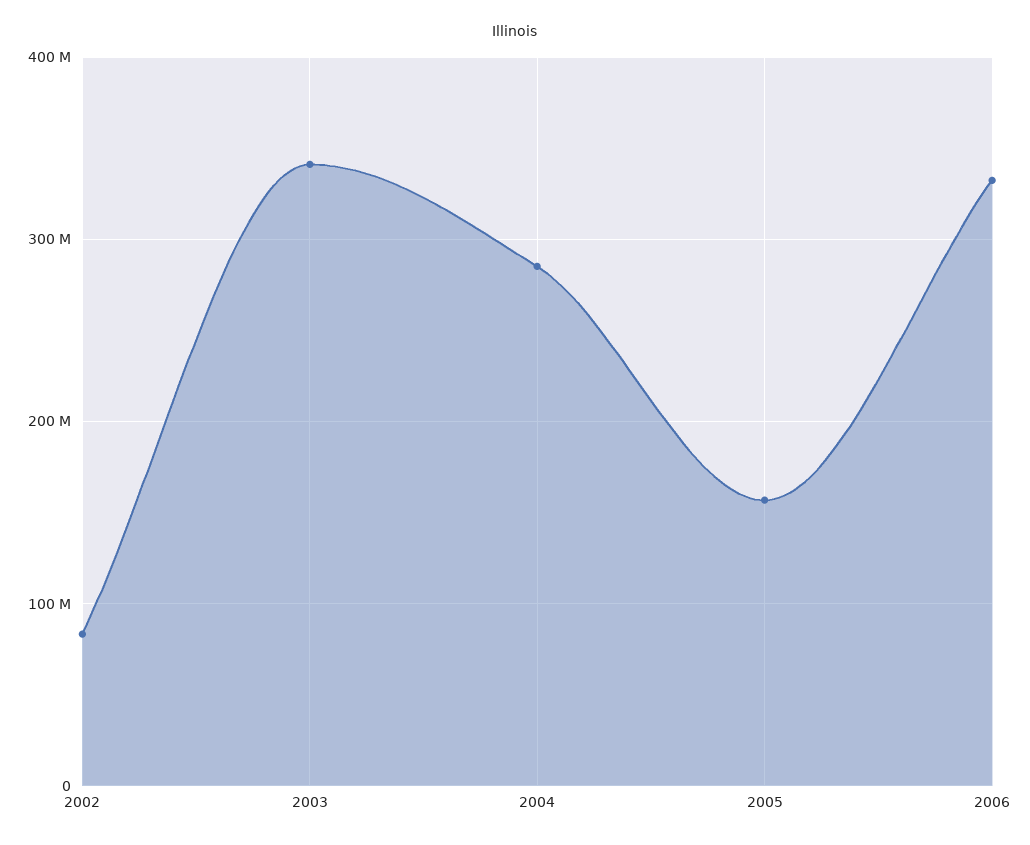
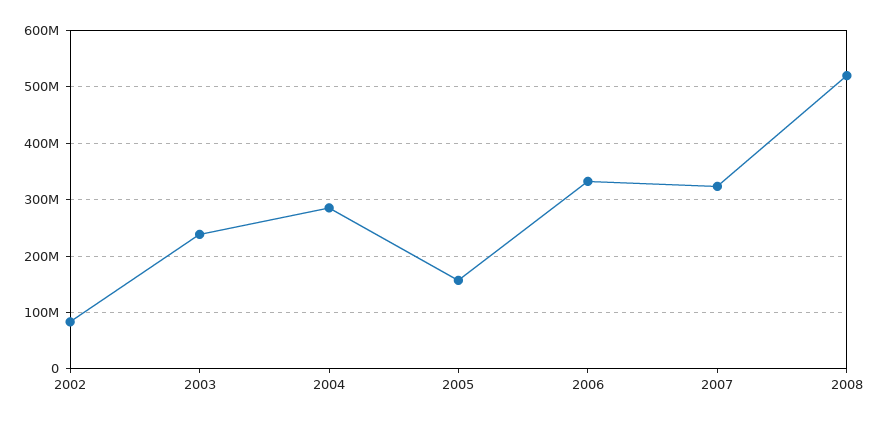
2003: 340000000 -> 240000000
2007: none -> 320000000
2008: none -> 520000000

